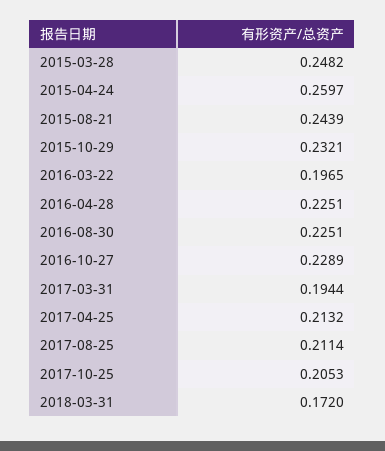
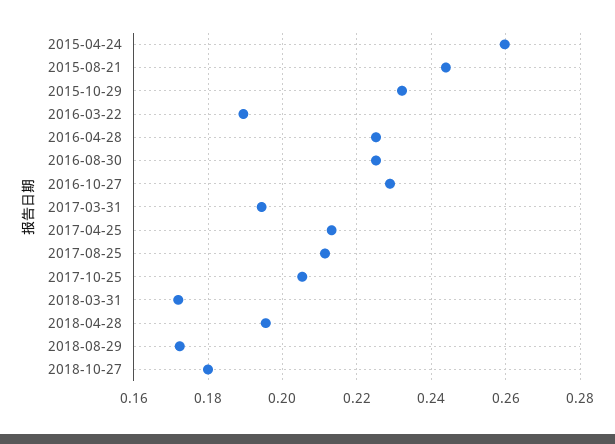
2015-03-28: 0.2482 -> none
2016-03-22: 0.1965 -> 0.19
2018-04-28: none -> 0.196
2018-08-29: none -> 0.172
2018-10-27: none -> 0.18

